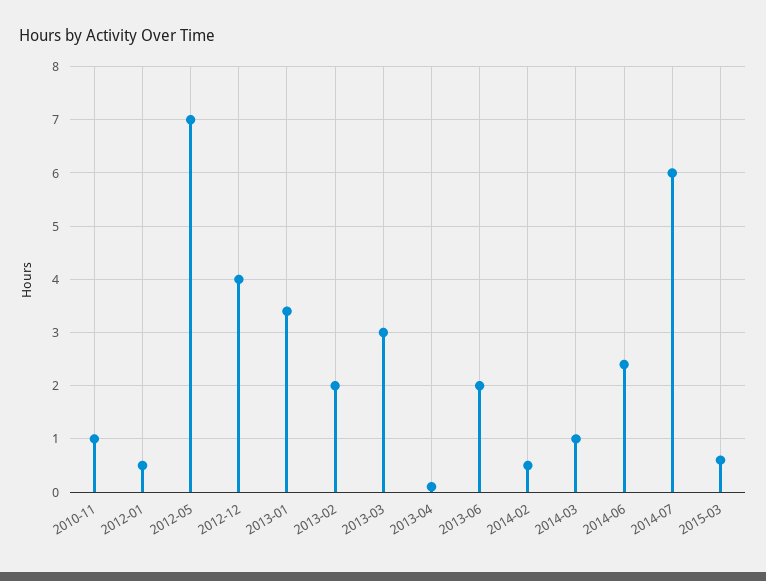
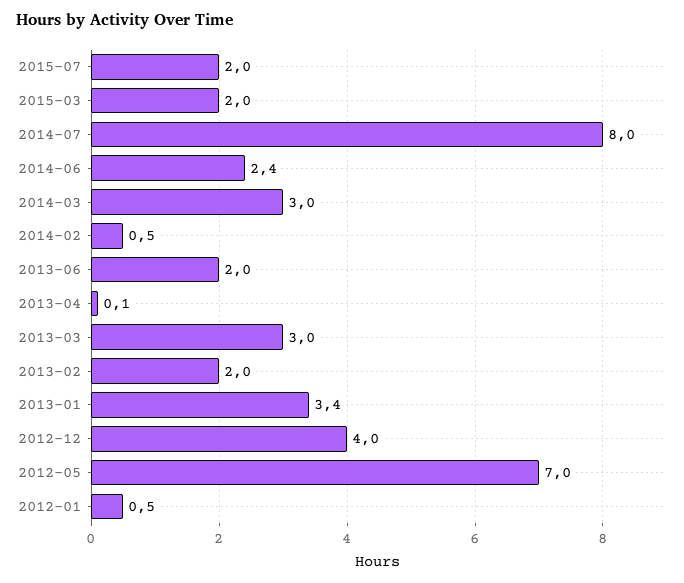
2010-11: 1 -> none
2014-03: 1 -> 3
2014-07: 6 -> 8
2015-03: 0.5 -> 2
2015-07: none -> 2

